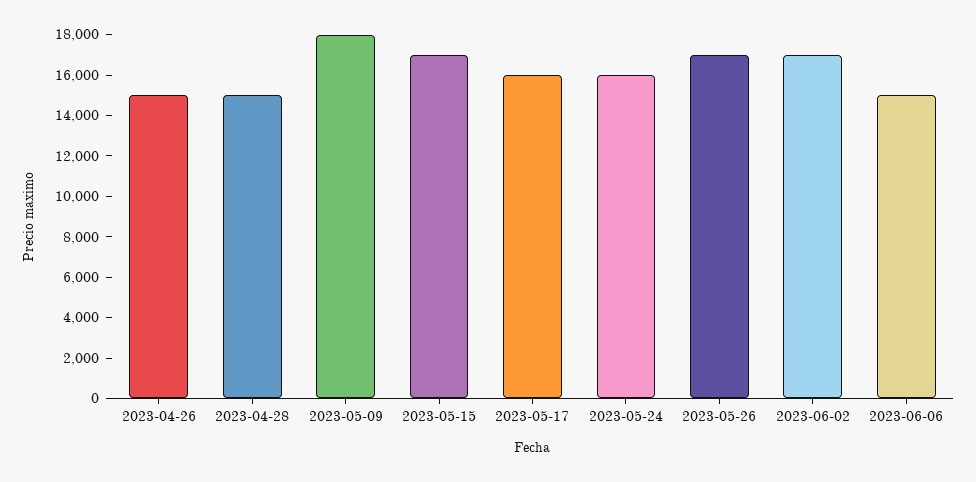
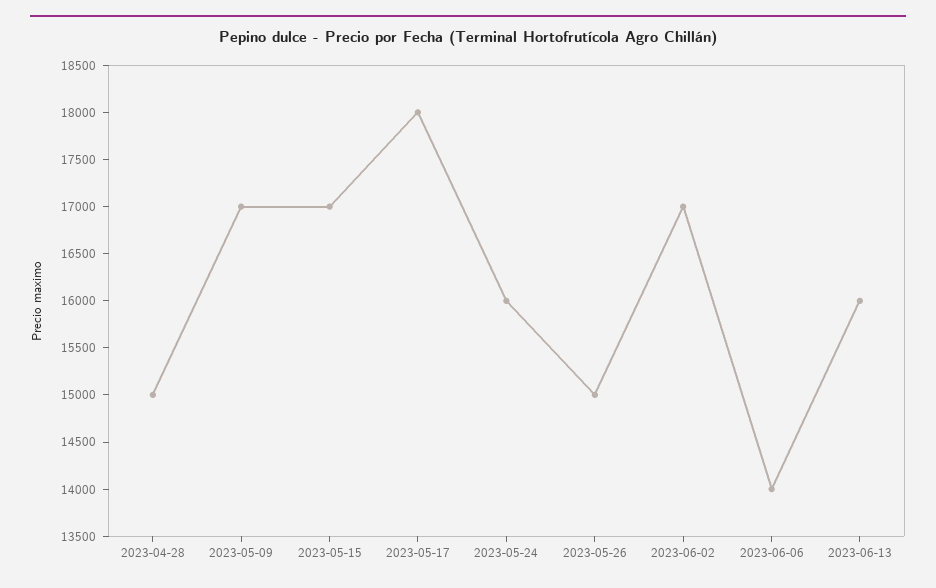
2023-04-26: 15000 -> none
2023-05-09: 18000 -> 17000
2023-05-17: 16000 -> 18000
2023-05-26: 17000 -> 15000
2023-06-06: 15000 -> 14000
2023-06-13: none -> 16000

